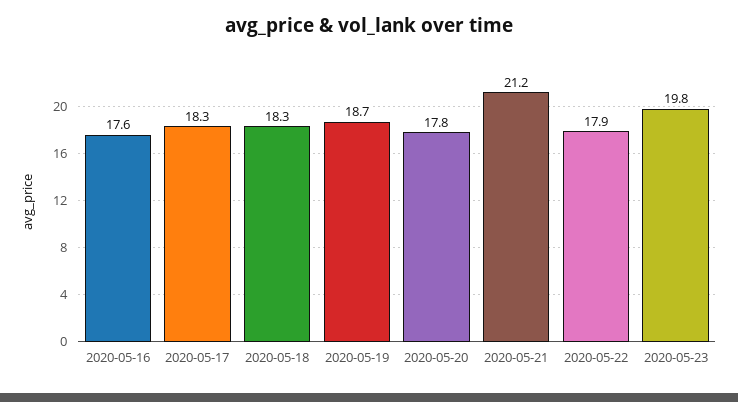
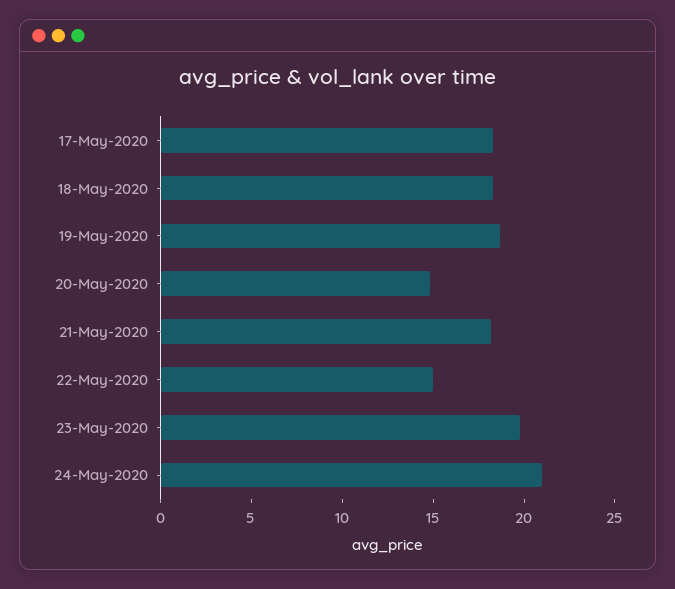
2020-05-16: 17.6 -> none
2020-05-20: 17.8 -> 15
2020-05-21: 21.2 -> 18
2020-05-22: 17.9 -> 15
24-May-2020: none -> 21

